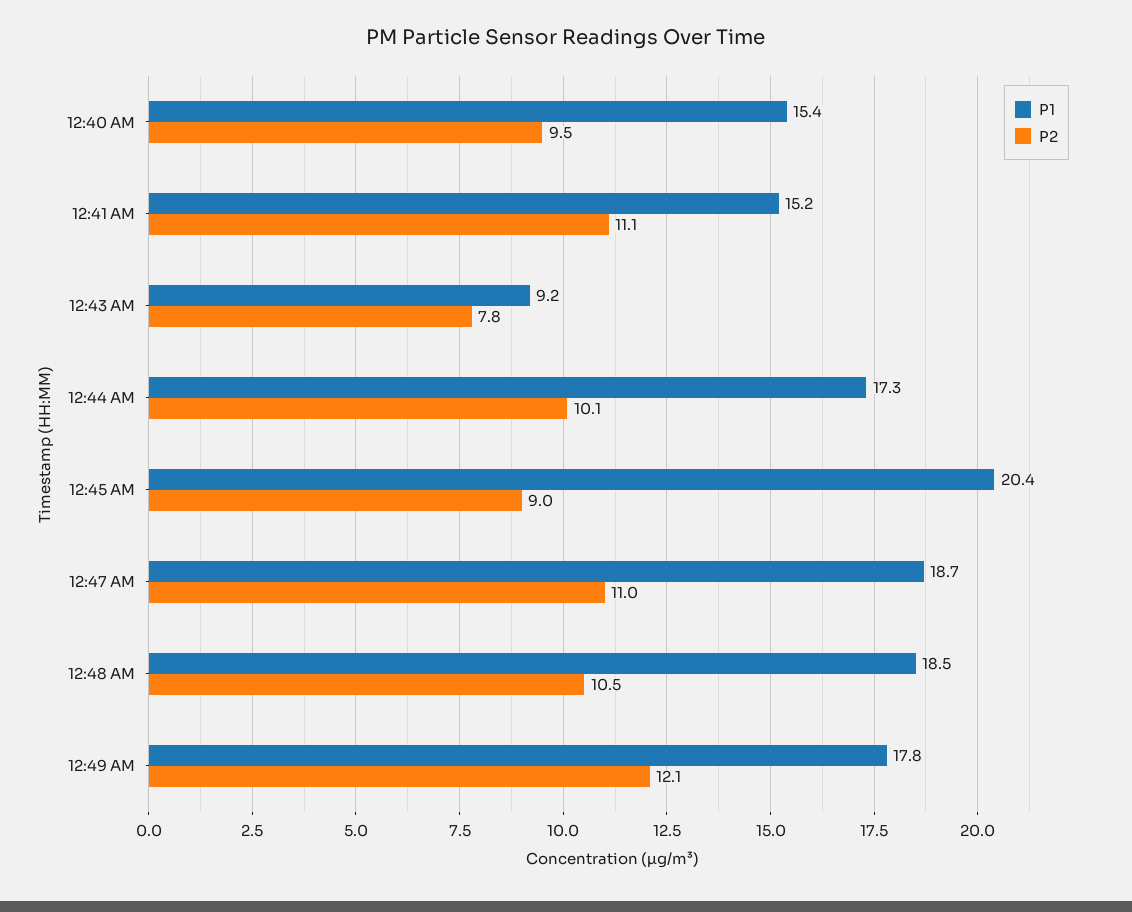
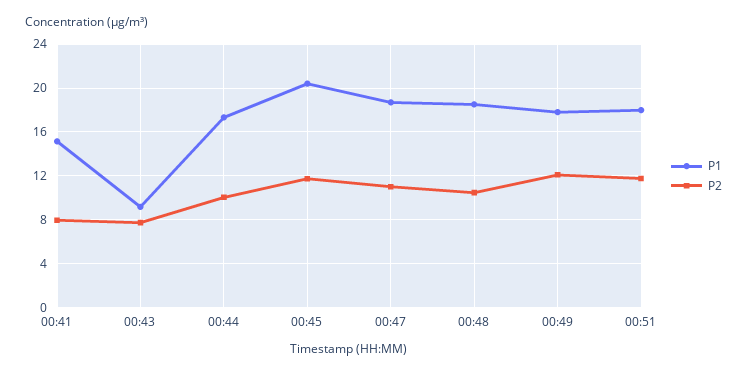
P1, 12:40 AM: 15.4 -> none
P2, 12:40 AM: 9.5 -> none
P2, 12:41 AM: 11.1 -> 8
P2, 12:45 AM: 9 -> 12
P1, 00:51: none -> 18
P2, 00:51: none -> 12

